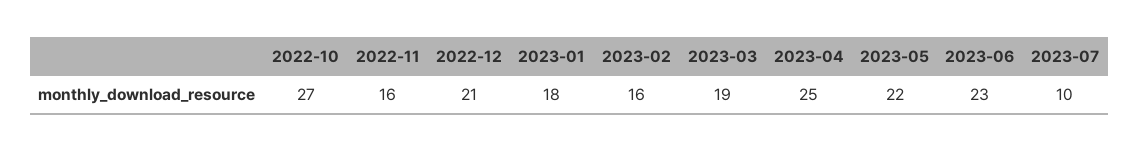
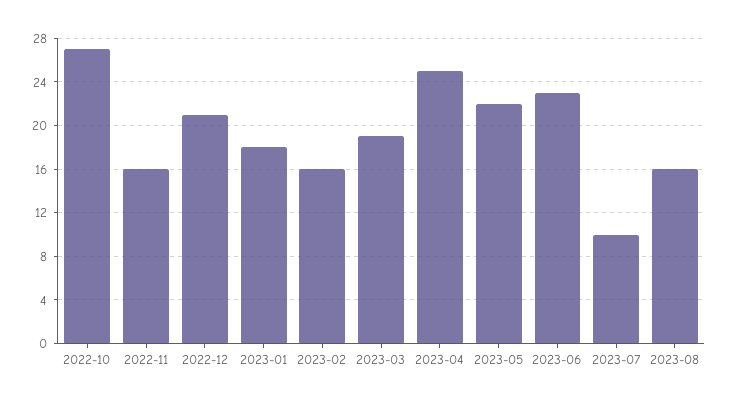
2023-08: none -> 16

